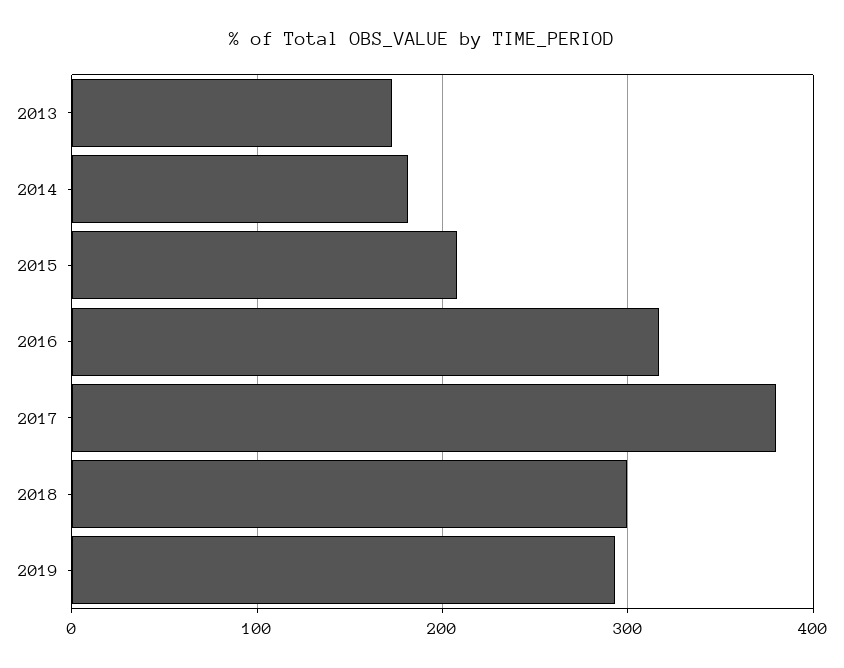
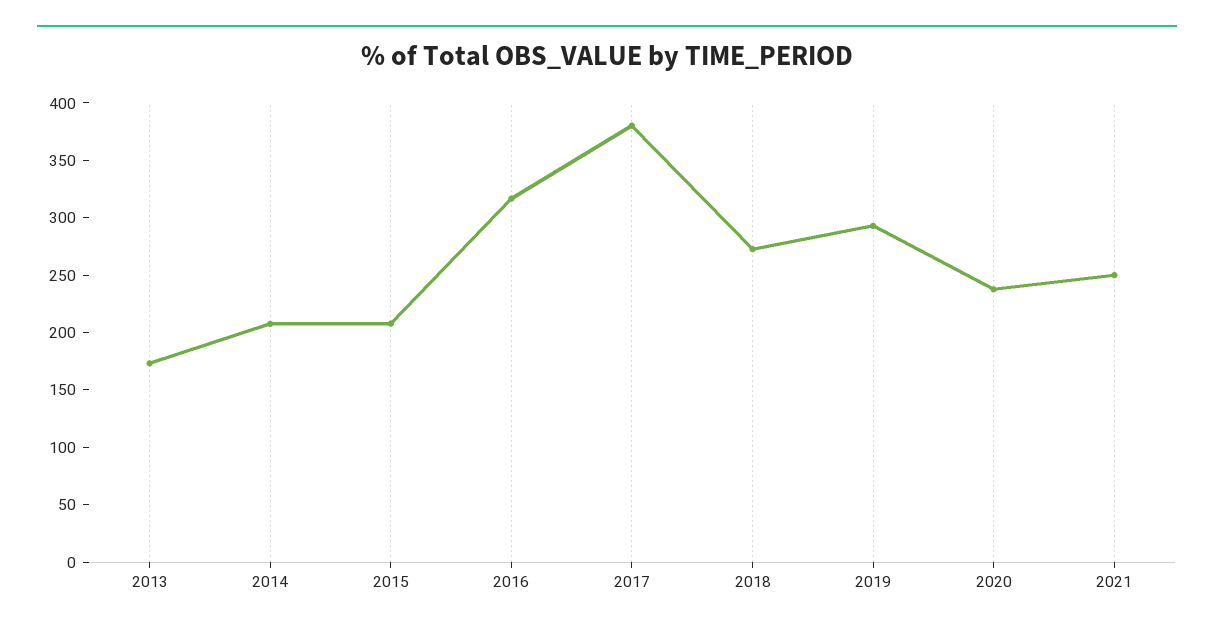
2014: 180 -> 210
2018: 300 -> 270
2020: none -> 240
2021: none -> 250

